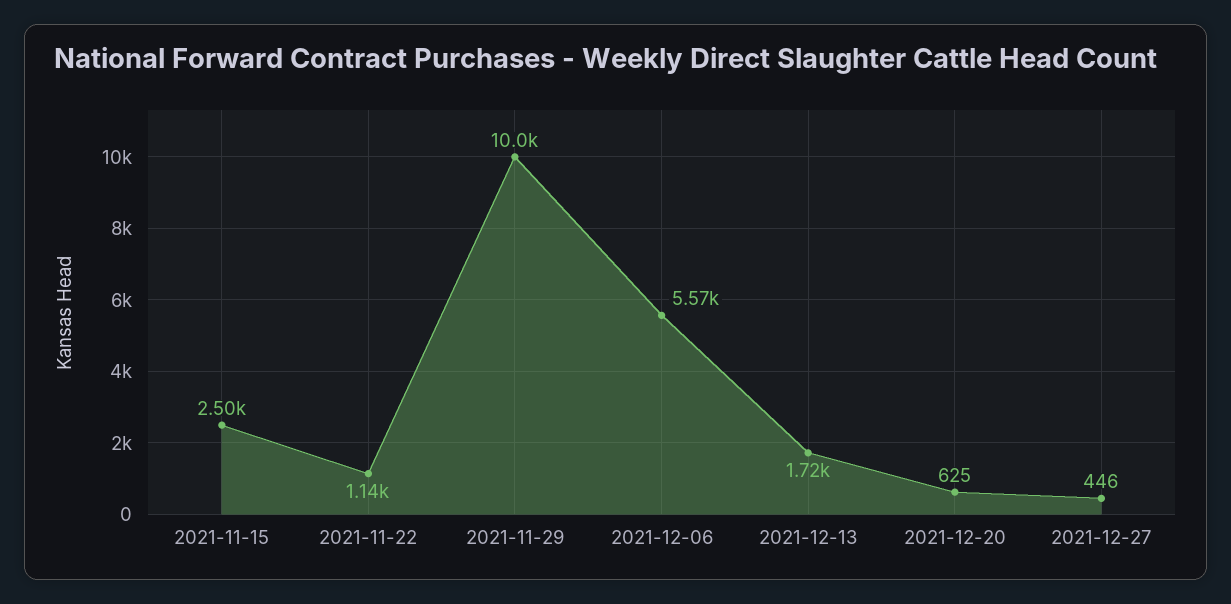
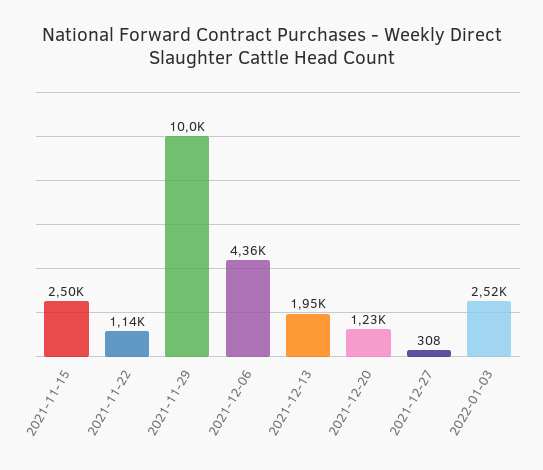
2021-12-06: 5570 -> 4360
2021-12-13: 1720 -> 1950
2021-12-20: 625 -> 1230
2021-12-27: 446 -> 308
2022-01-03: none -> 2520

